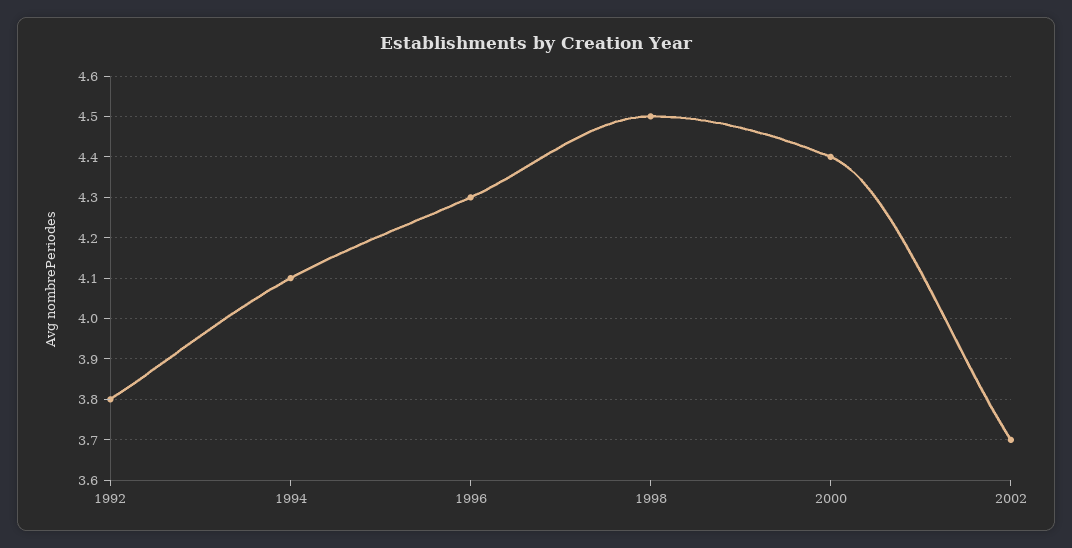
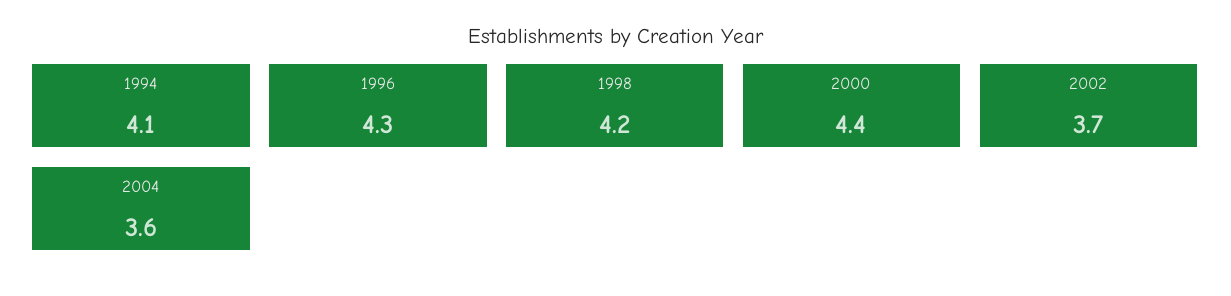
1992: 3.8 -> none
1998: 4.5 -> 4.2
2004: none -> 3.6

